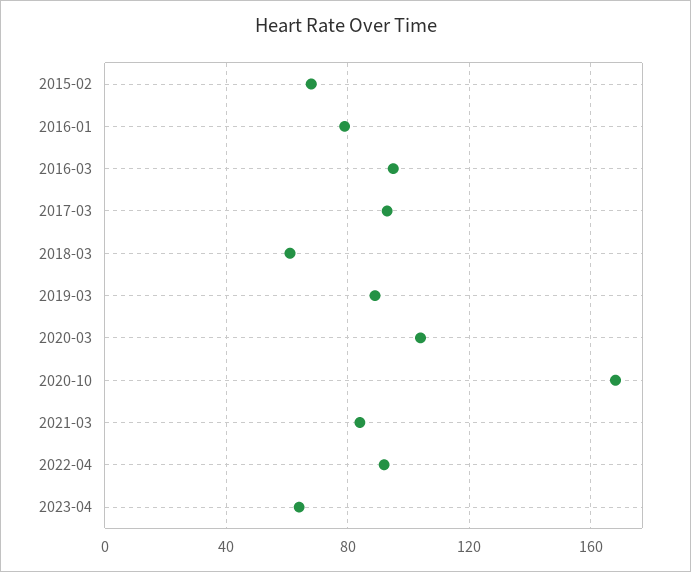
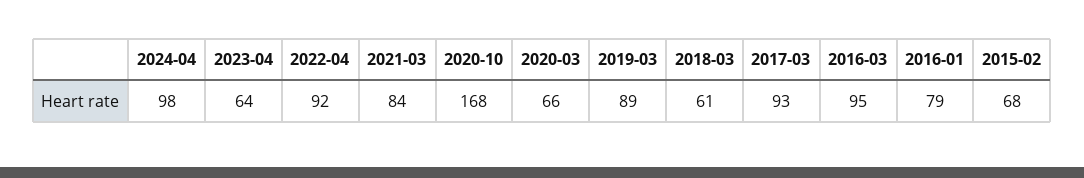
2020-03: 105 -> 66
2024-04: none -> 98

